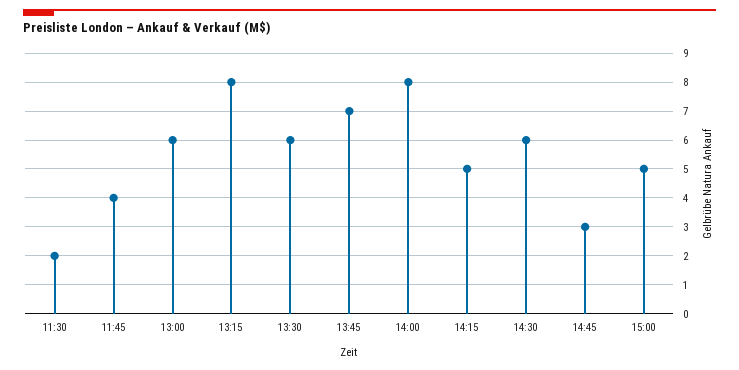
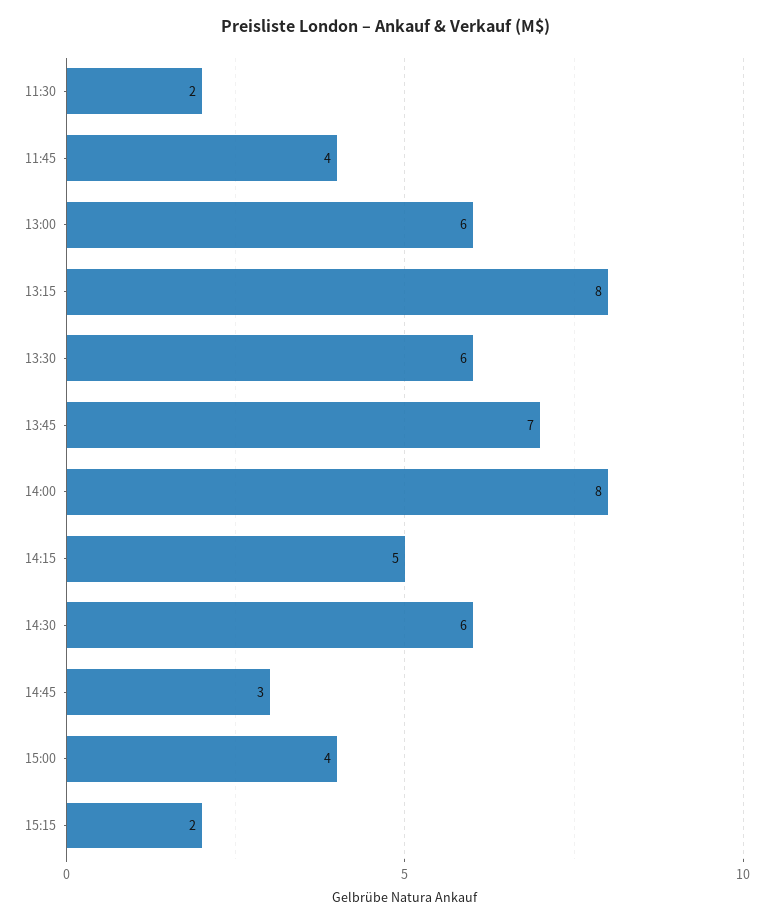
15:00: 5 -> 4
15:15: none -> 2

